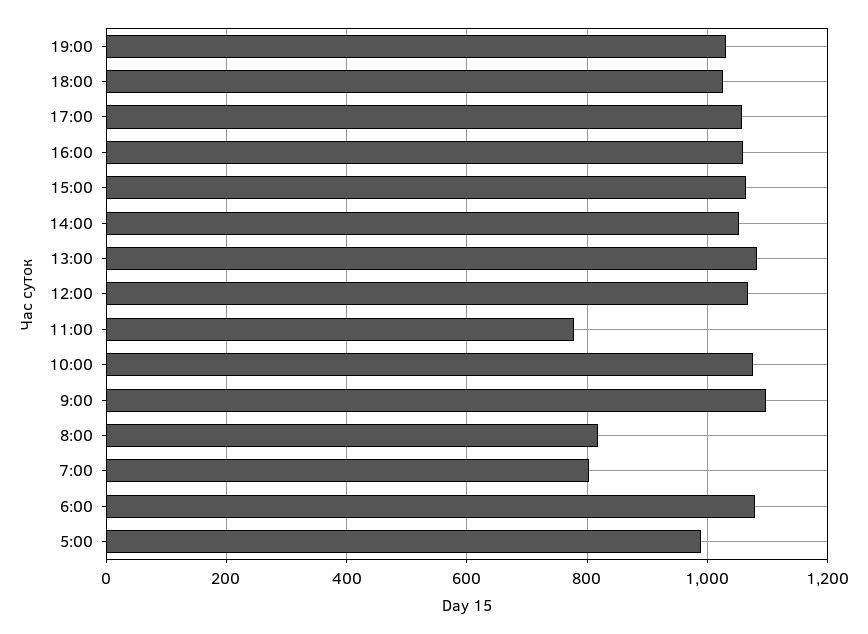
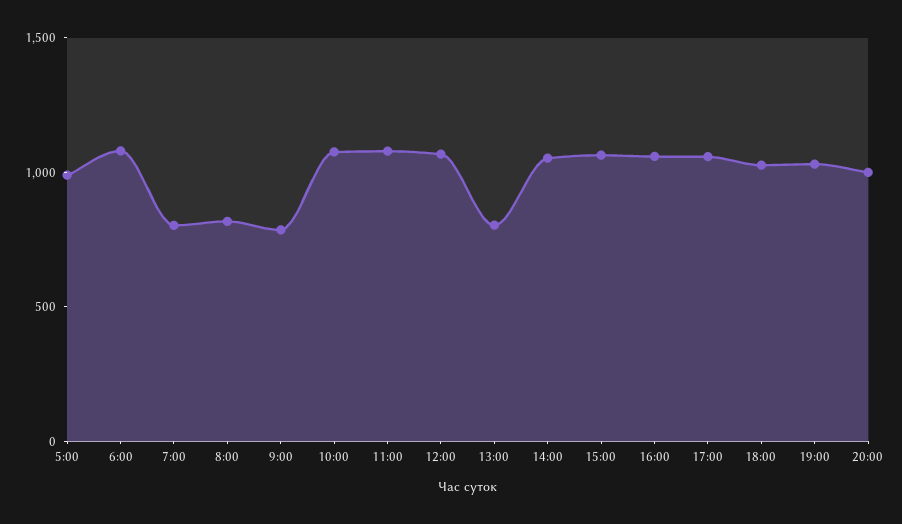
13:00: 1080 -> 800
11:00: 780 -> 1100
9:00: 1100 -> 800
20:00: none -> 1000

